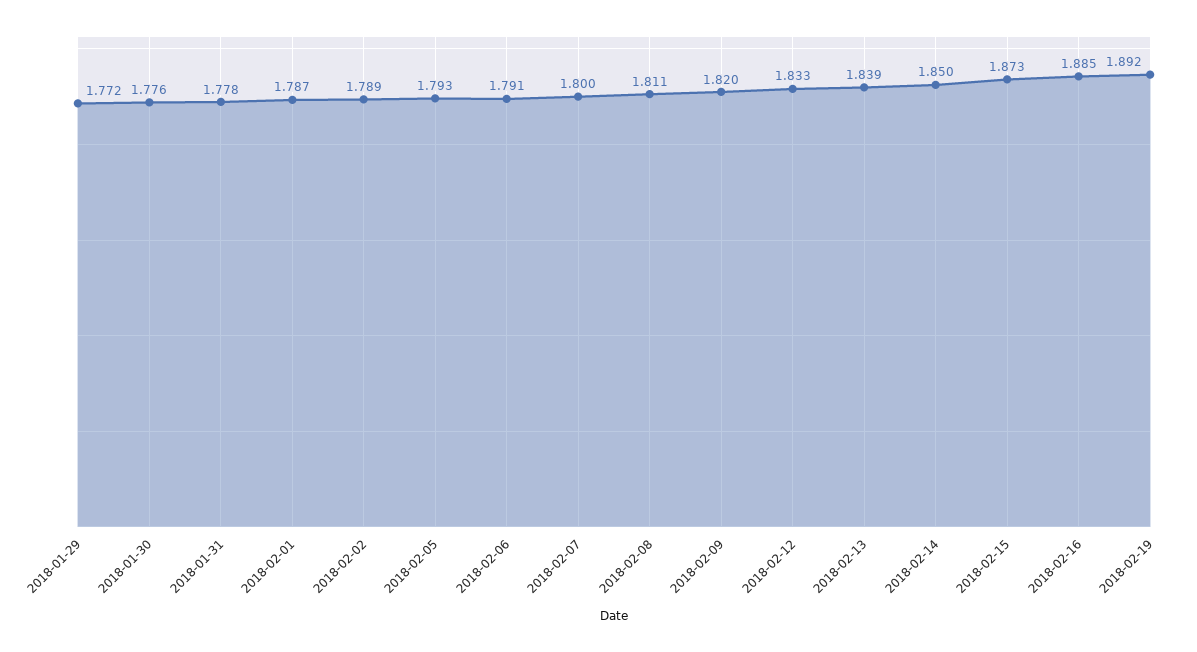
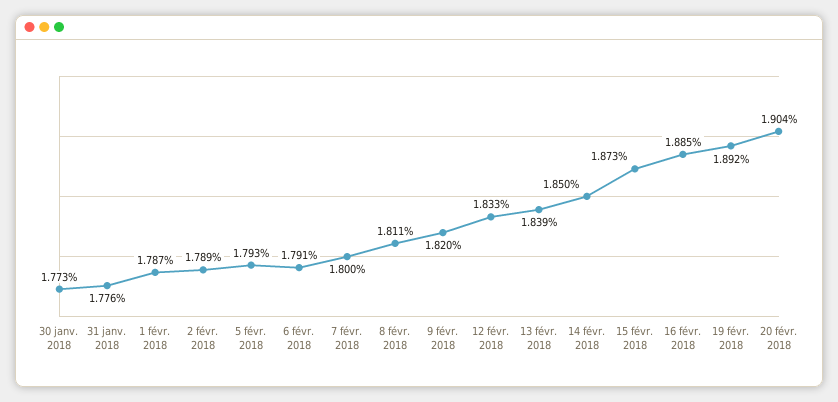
2018-01-29: 1.772 -> none
2018-01-30: 1.776 -> 1.773
2018-01-31: 1.778 -> 1.776
20 févr. 2018: none -> 1.904

